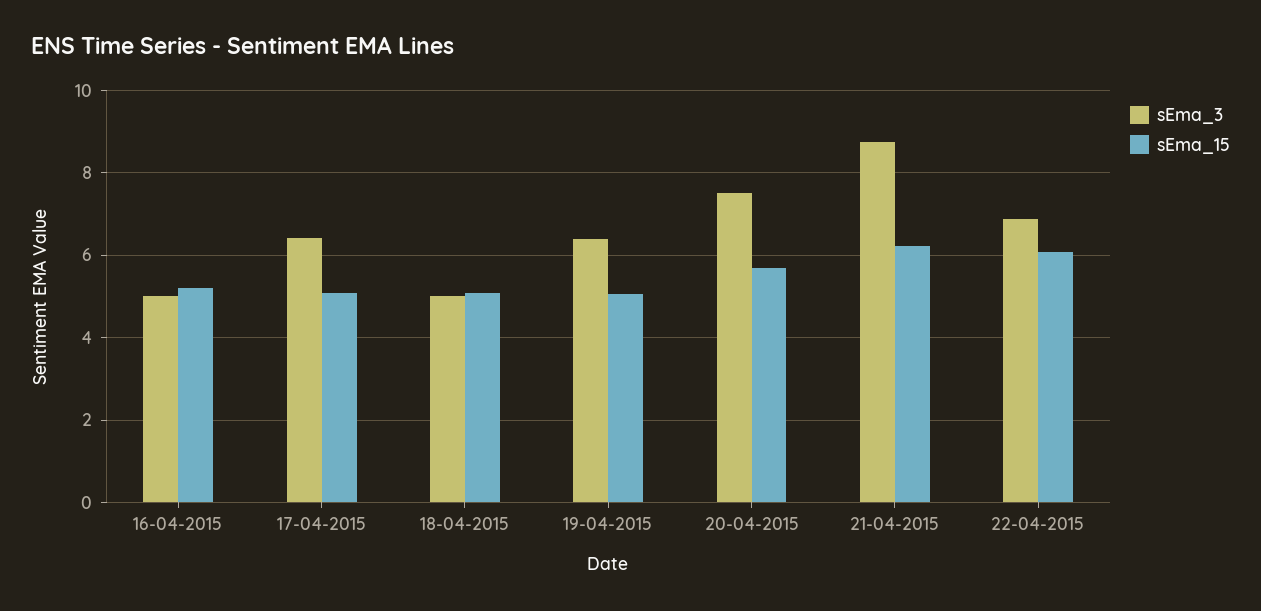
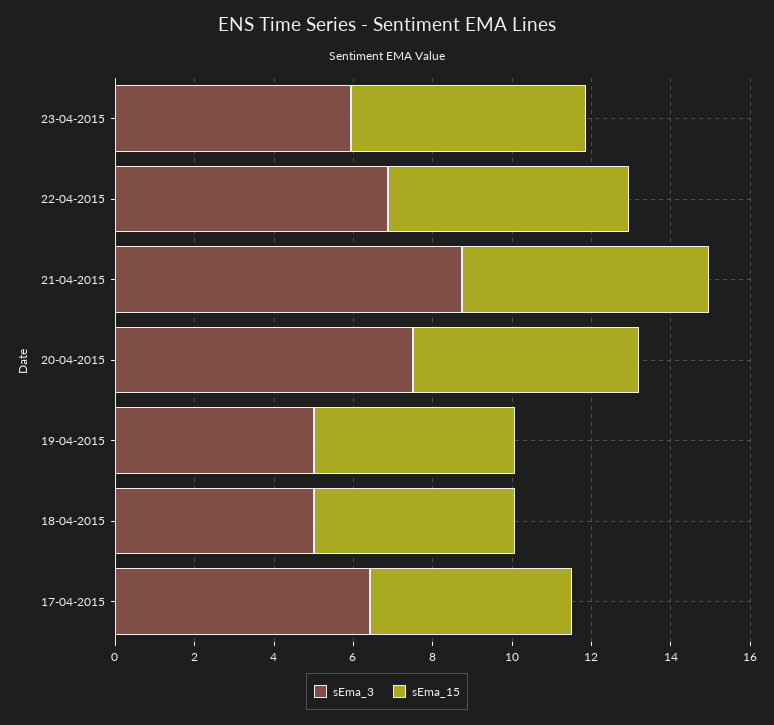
sEma_3, 16-04-2015: 5 -> none
sEma_15, 16-04-2015: 5.2 -> none
sEma_3, 19-04-2015: 6.4 -> 5
sEma_3, 23-04-2015: none -> 6
sEma_15, 23-04-2015: none -> 6

